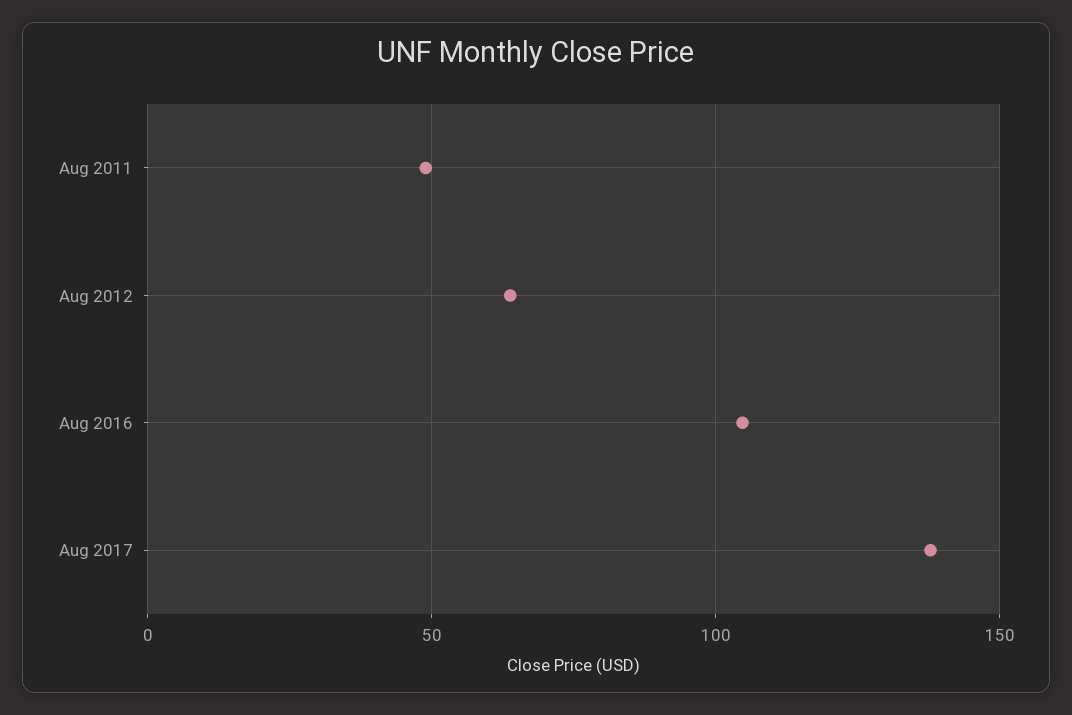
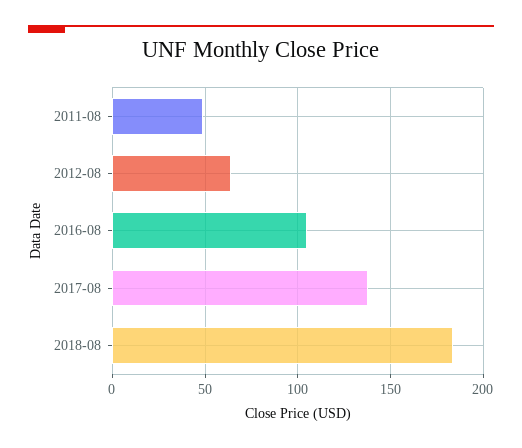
2018-08: none -> 185

